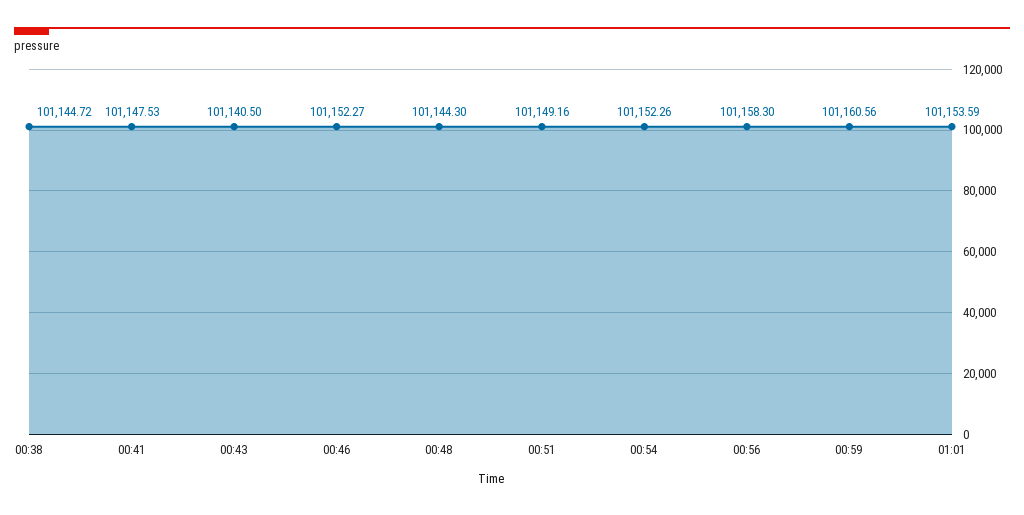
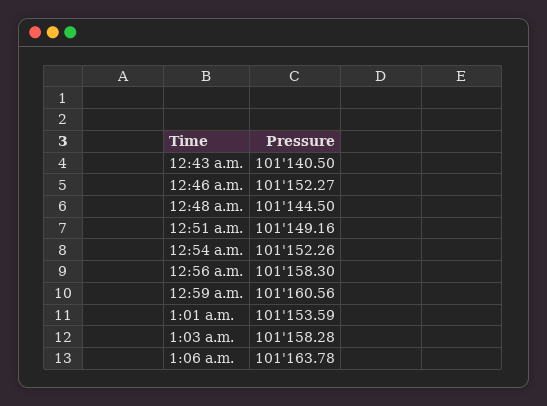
00:38: 101144.72 -> none
00:41: 101147.53 -> none
00:48: 101144.3 -> 101144.5
1:03 a.m.: none -> 101158.28
1:06 a.m.: none -> 101163.78

